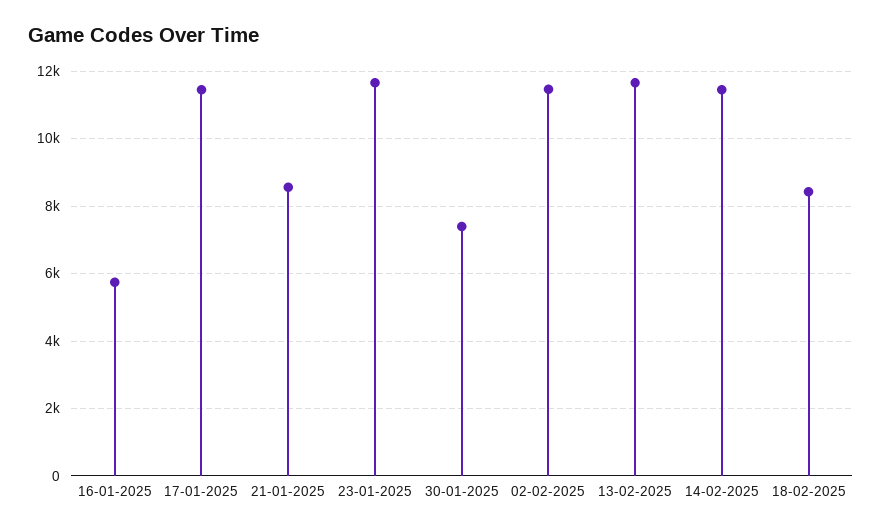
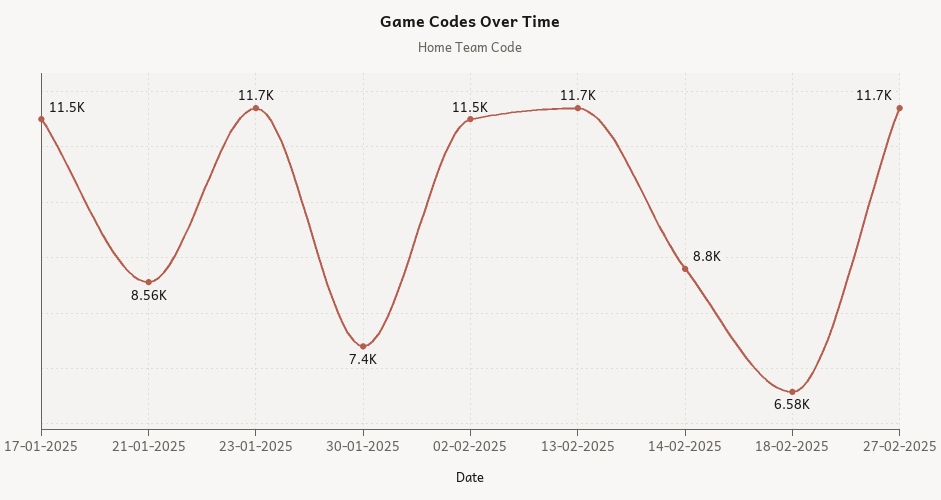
16-01-2025: 5800 -> none
14-02-2025: 11400 -> 8800
18-02-2025: 8400 -> 6580
27-02-2025: none -> 11700

